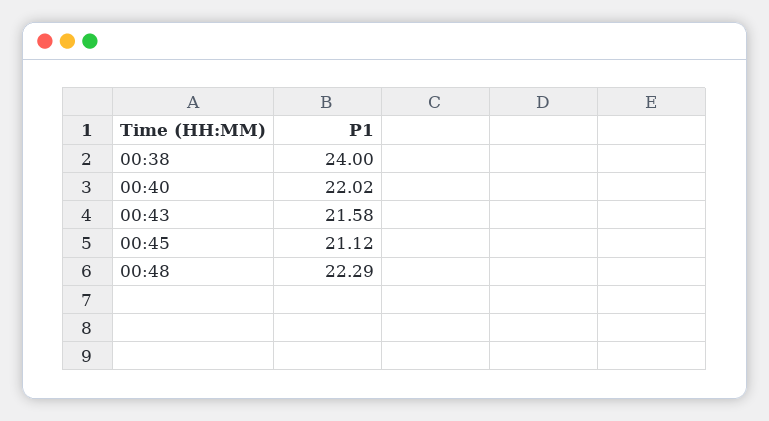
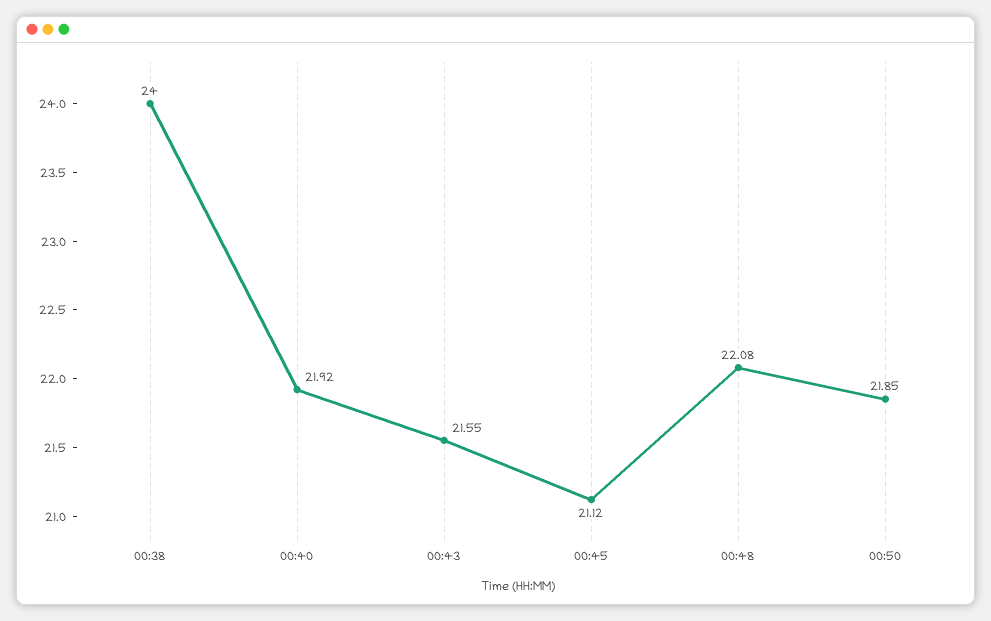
00:40: 22.02 -> 21.92
00:43: 21.58 -> 21.55
00:48: 22.29 -> 22.08
00:50: none -> 21.85

